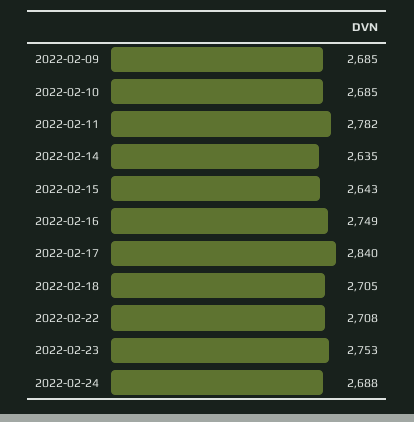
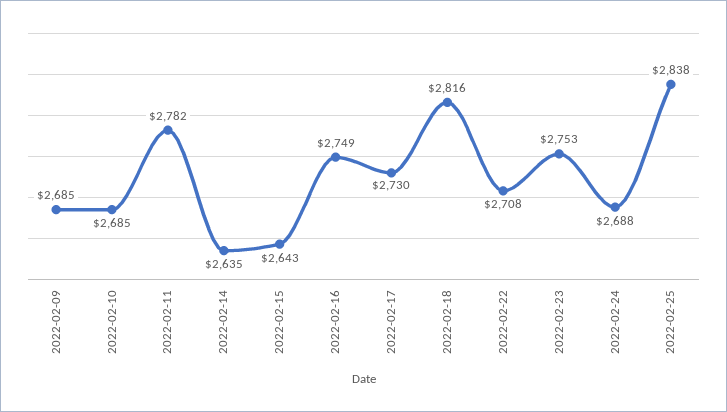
2022-02-17: 2840 -> 2730
2022-02-18: 2705 -> 2816
2022-02-25: none -> 2838

